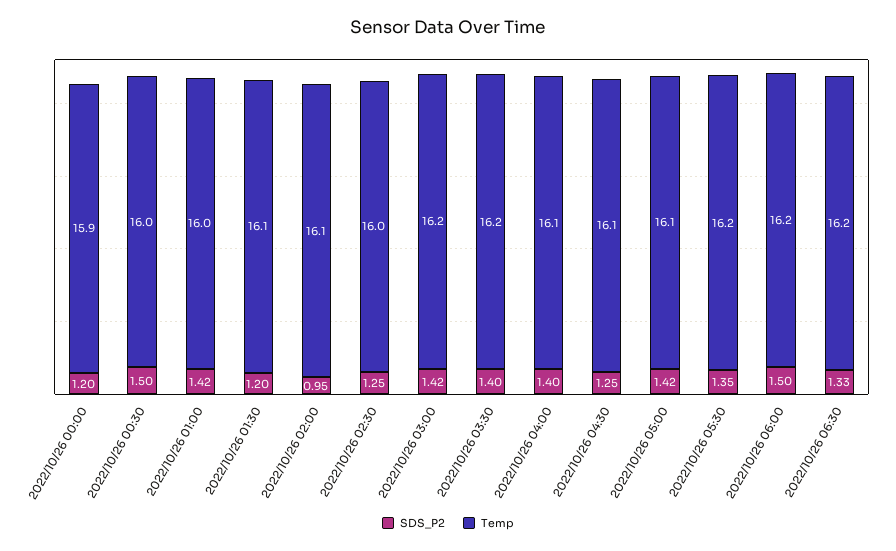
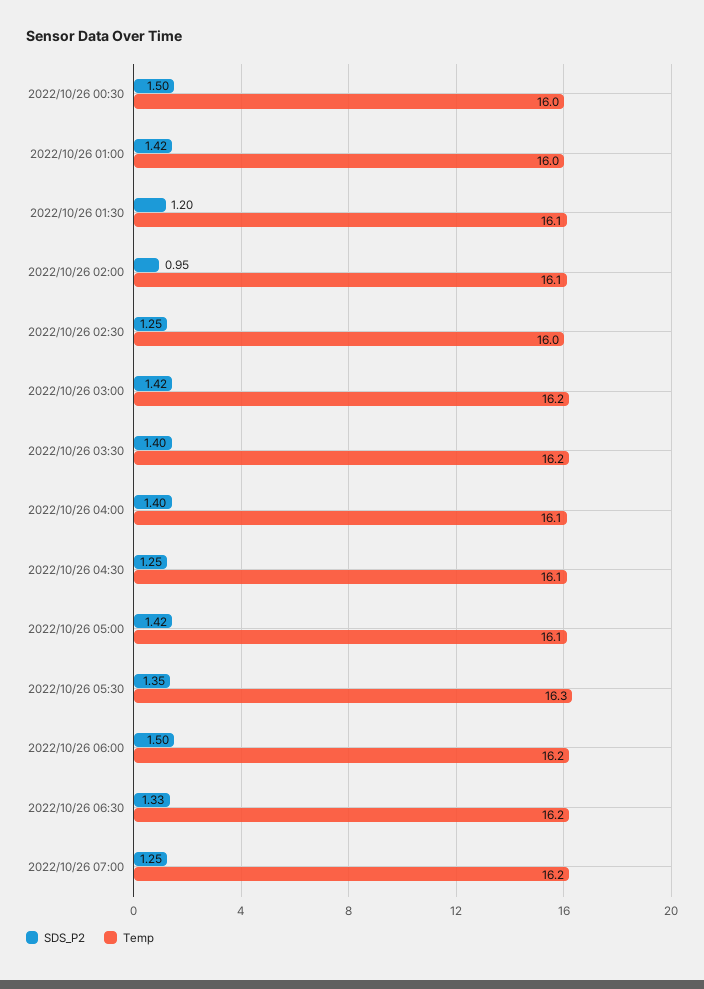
SDS_P2, 2022/10/26 00:00: 1.2 -> none
Temp, 2022/10/26 00:00: 15.9 -> none
Temp, 2022/10/26 05:30: 16.2 -> 16.3
SDS_P2, 2022/10/26 07:00: none -> 1.25
Temp, 2022/10/26 07:00: none -> 16.2

